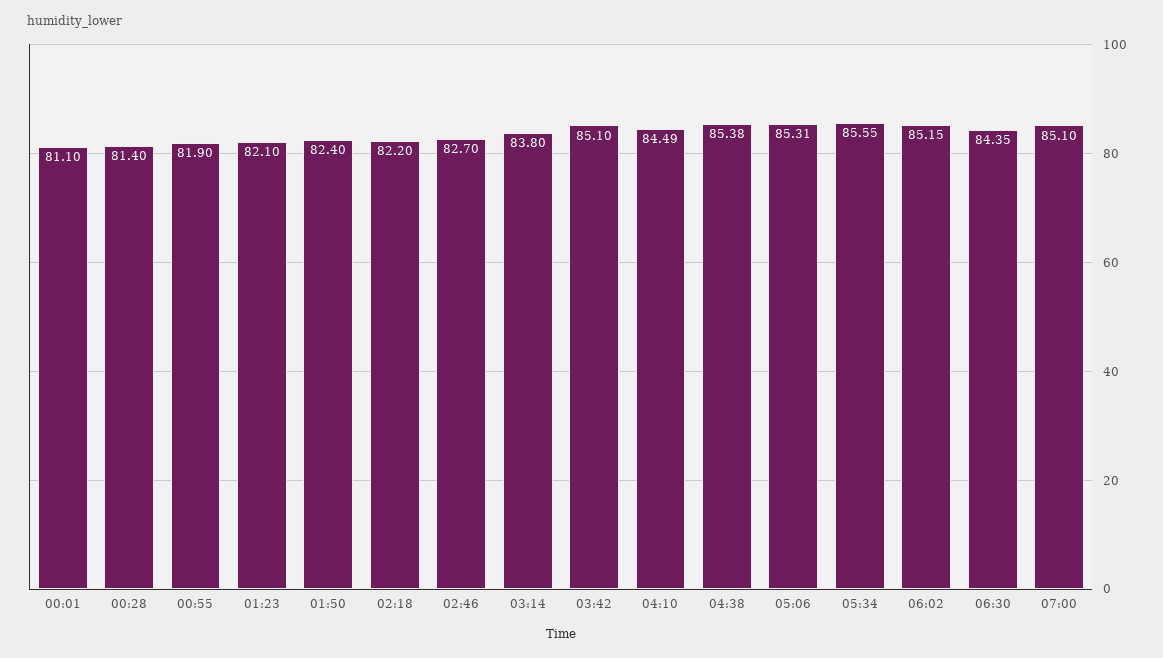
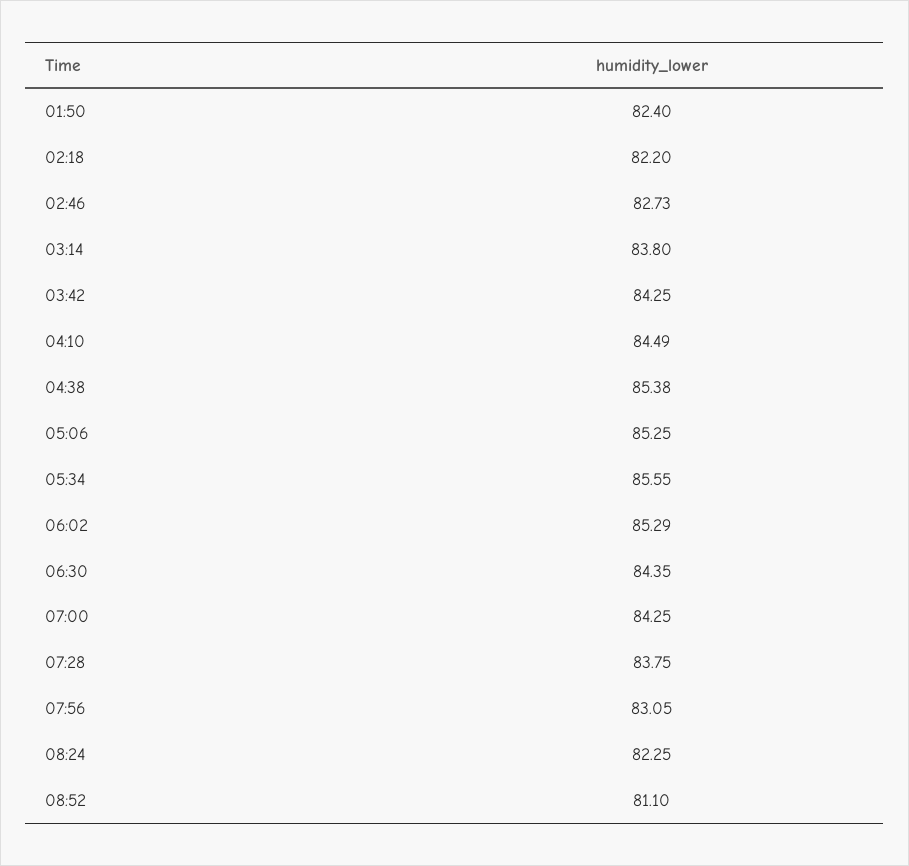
00:01: 81.1 -> none
00:28: 81.4 -> none
00:55: 81.9 -> none
01:23: 82.1 -> none
02:46: 82.7 -> 82.73
03:42: 85.1 -> 84.25
05:06: 85.31 -> 85.25
06:02: 85.15 -> 85.29
07:00: 85.1 -> 84.25
07:28: none -> 83.75
07:56: none -> 83.05
08:24: none -> 82.25
08:52: none -> 81.1

